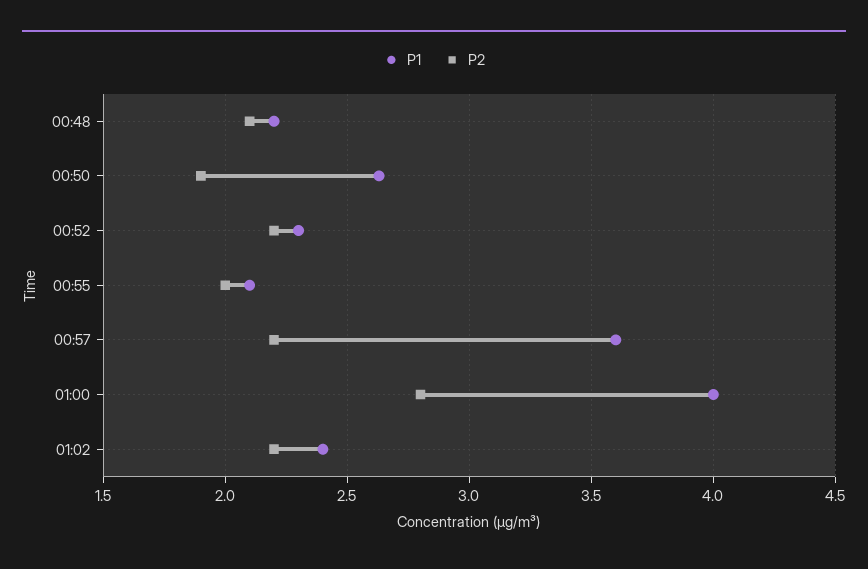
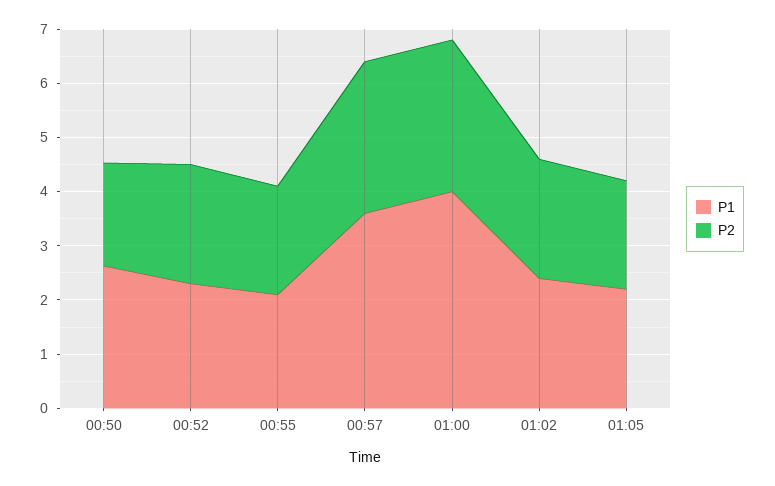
P1, 00:48: 2.2 -> none
P2, 00:48: 2.1 -> none
P2, 00:57: 2.2 -> 2.8
P1, 01:05: none -> 2.2
P2, 01:05: none -> 2

